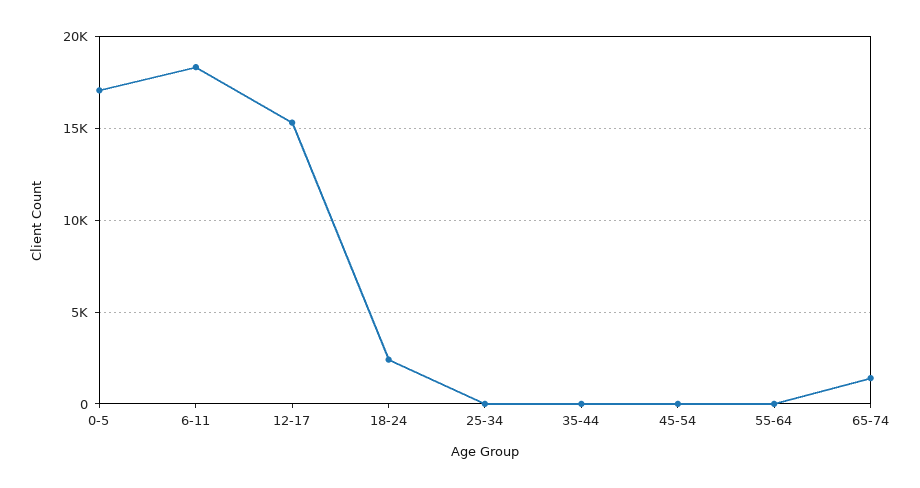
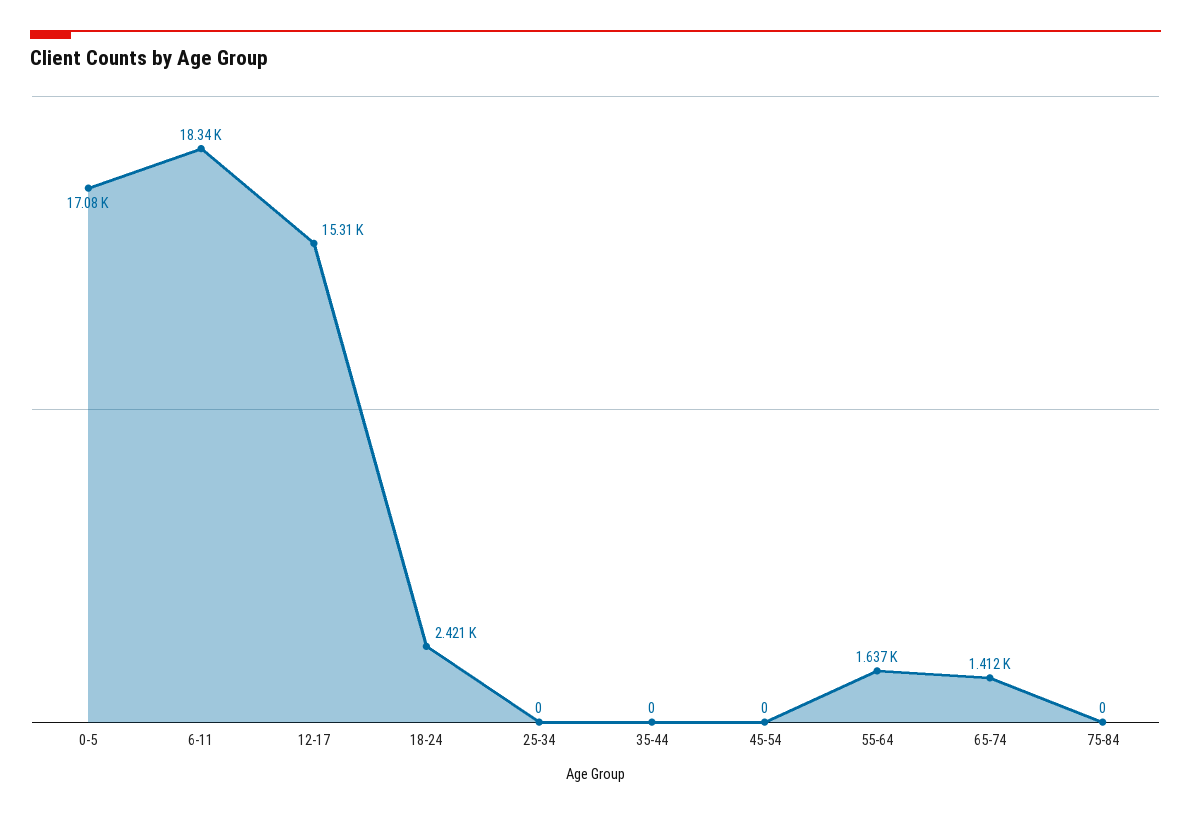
55-64: 0 -> 1637
75-84: none -> 0

